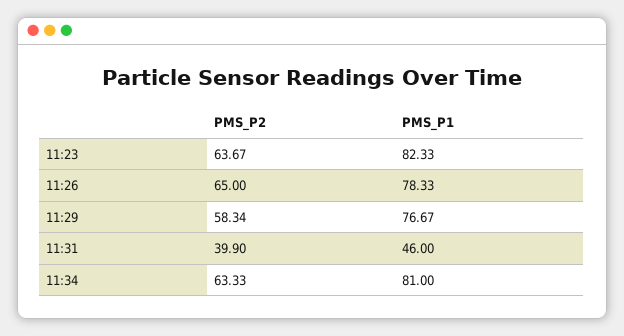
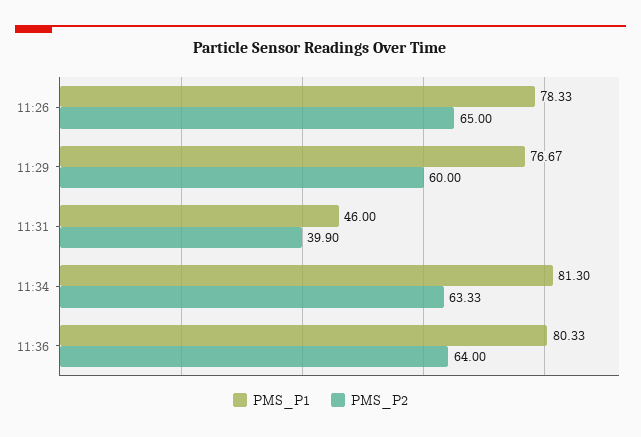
PMS_P2, 11:23: 63.67 -> none
PMS_P1, 11:23: 82.33 -> none
PMS_P2, 11:29: 58.34 -> 60
PMS_P1, 11:34: 81 -> 81.3
PMS_P1, 11:36: none -> 80.33
PMS_P2, 11:36: none -> 64

